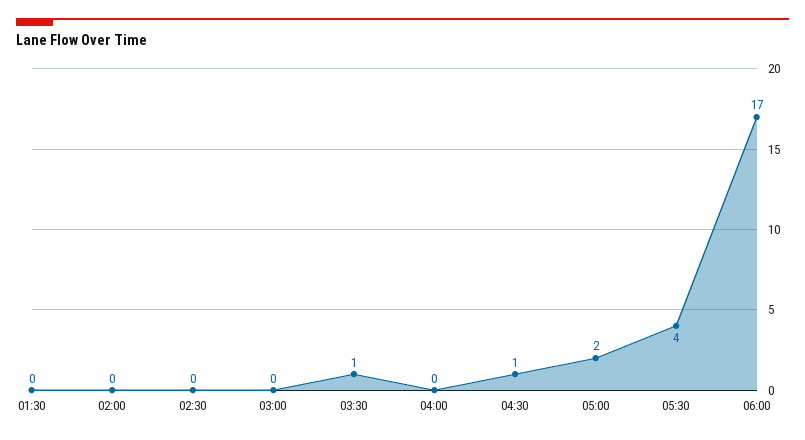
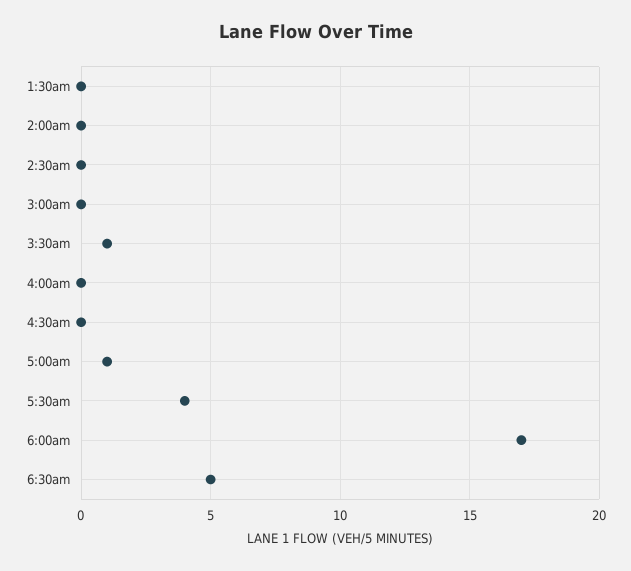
04:30: 1 -> 0
05:00: 2 -> 1
6:30am: none -> 5

